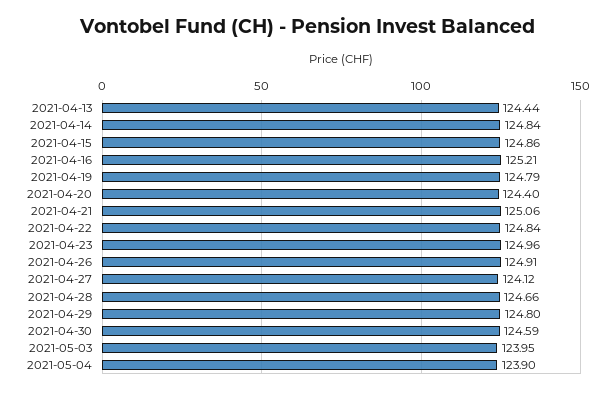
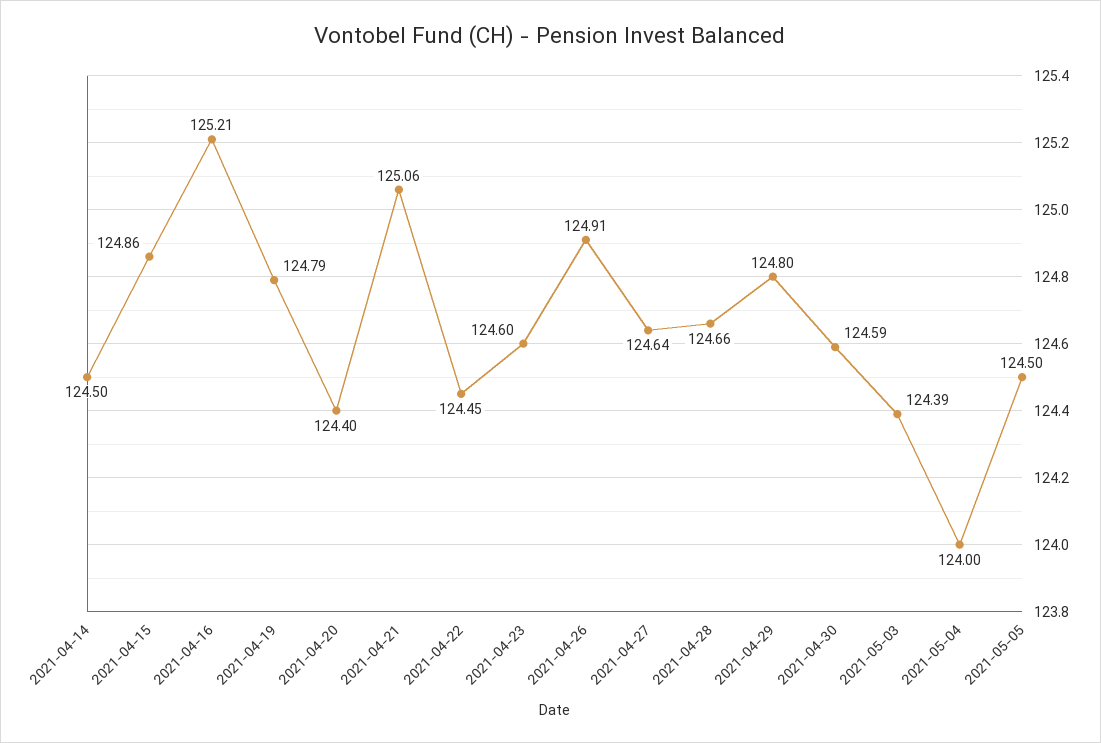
2021-04-13: 124.44 -> none
2021-04-14: 124.84 -> 124.5
2021-04-22: 124.84 -> 124.45
2021-04-23: 124.96 -> 124.6
2021-04-27: 124.12 -> 124.64
2021-05-03: 123.95 -> 124.39
2021-05-04: 123.9 -> 124
2021-05-05: none -> 124.5

